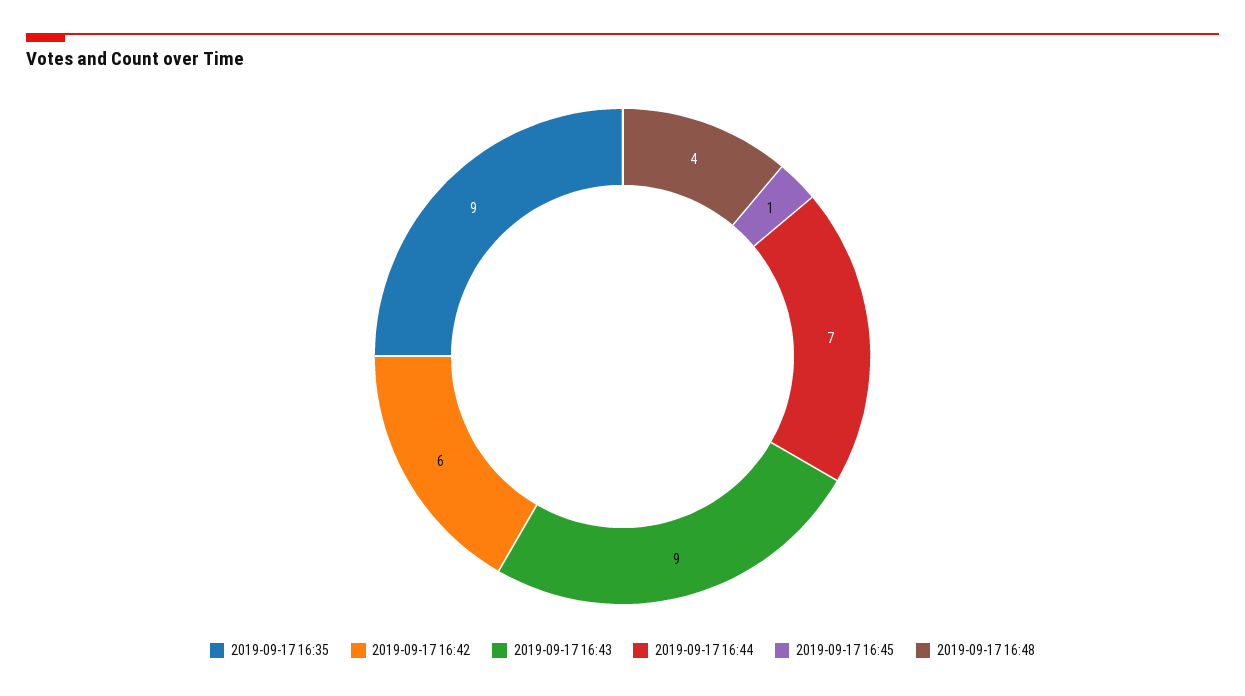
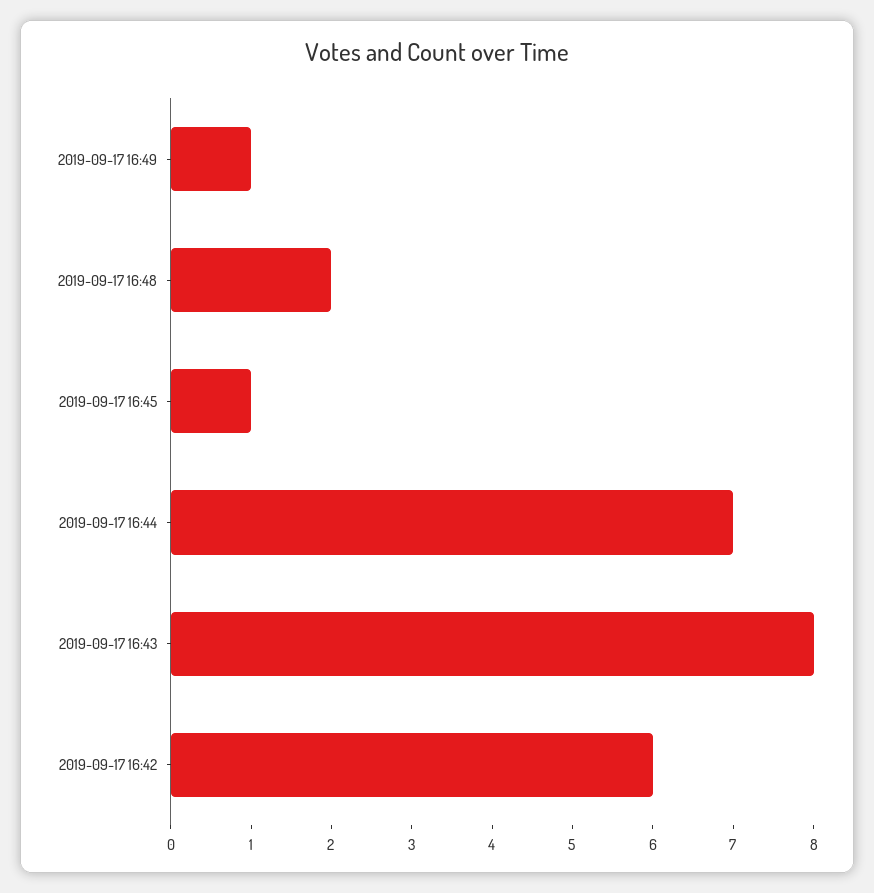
2019-09-17 16:35: 9 -> none
2019-09-17 16:43: 9 -> 8
2019-09-17 16:48: 4 -> 2
2019-09-17 16:49: none -> 1

